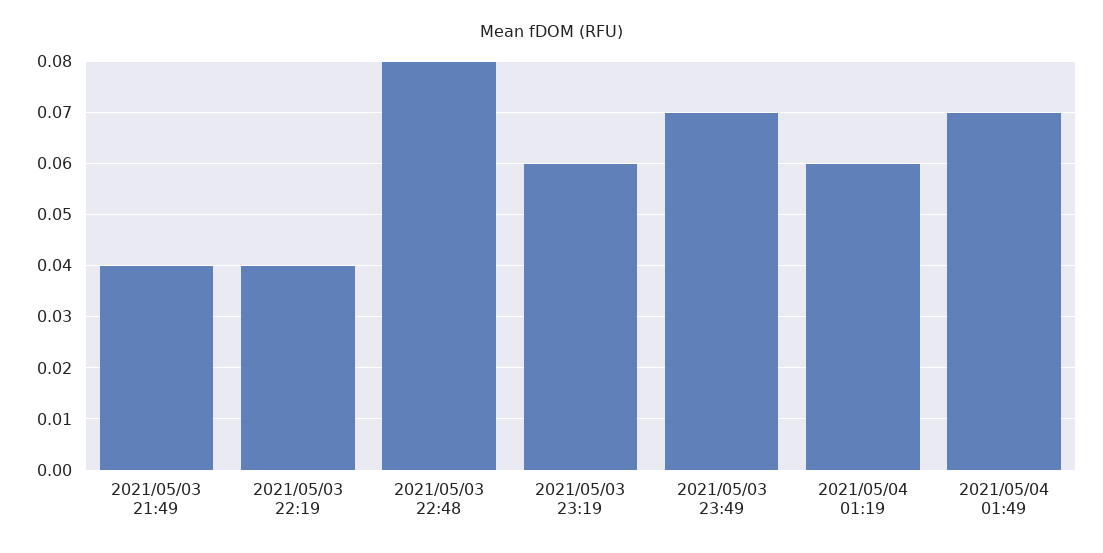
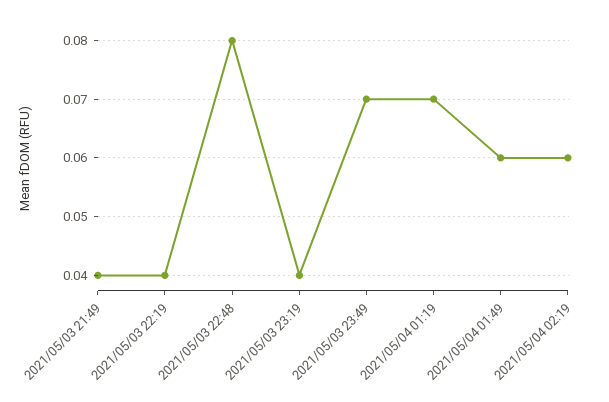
2021/05/03 23:19: 0.06 -> 0.04
2021/05/04 01:19: 0.06 -> 0.07
2021/05/04 01:49: 0.07 -> 0.06
2021/05/04 02:19: none -> 0.06

